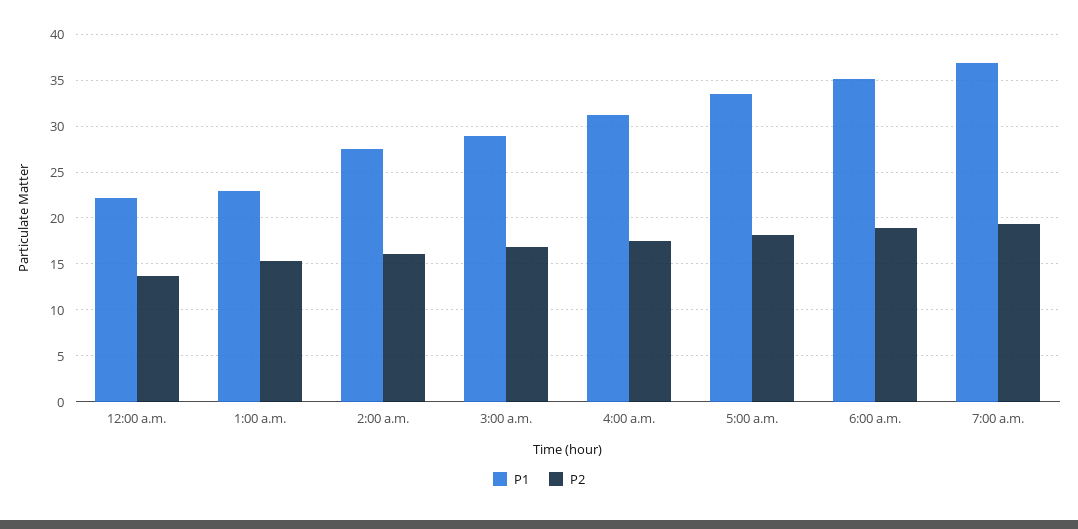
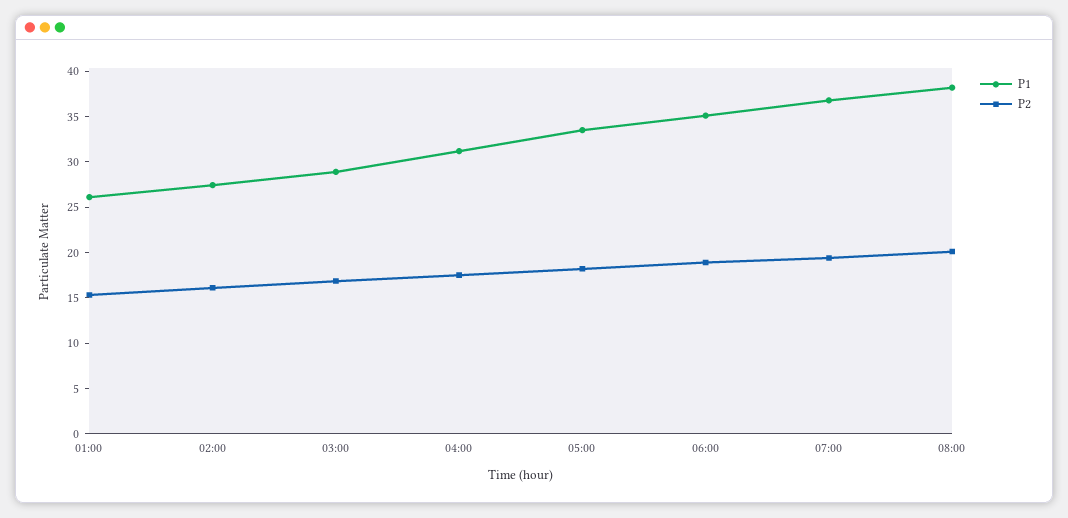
P1, 12:00 a.m.: 22 -> none
P2, 12:00 a.m.: 14 -> none
P1, 1:00 a.m.: 23 -> 26
P1, 08:00: none -> 38
P2, 08:00: none -> 20

